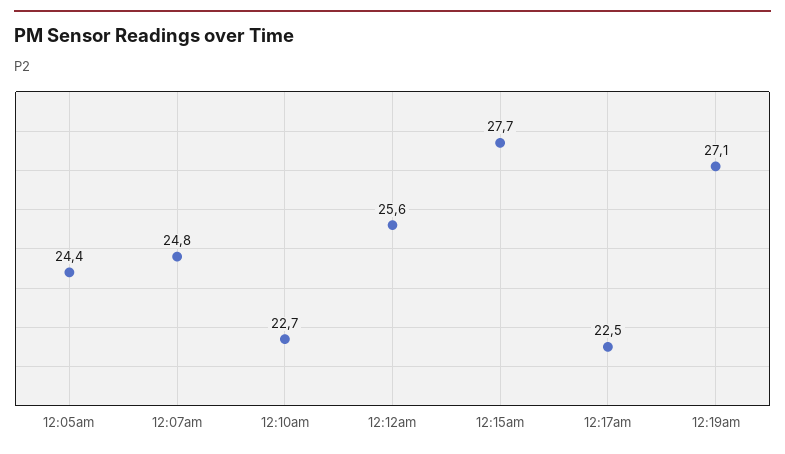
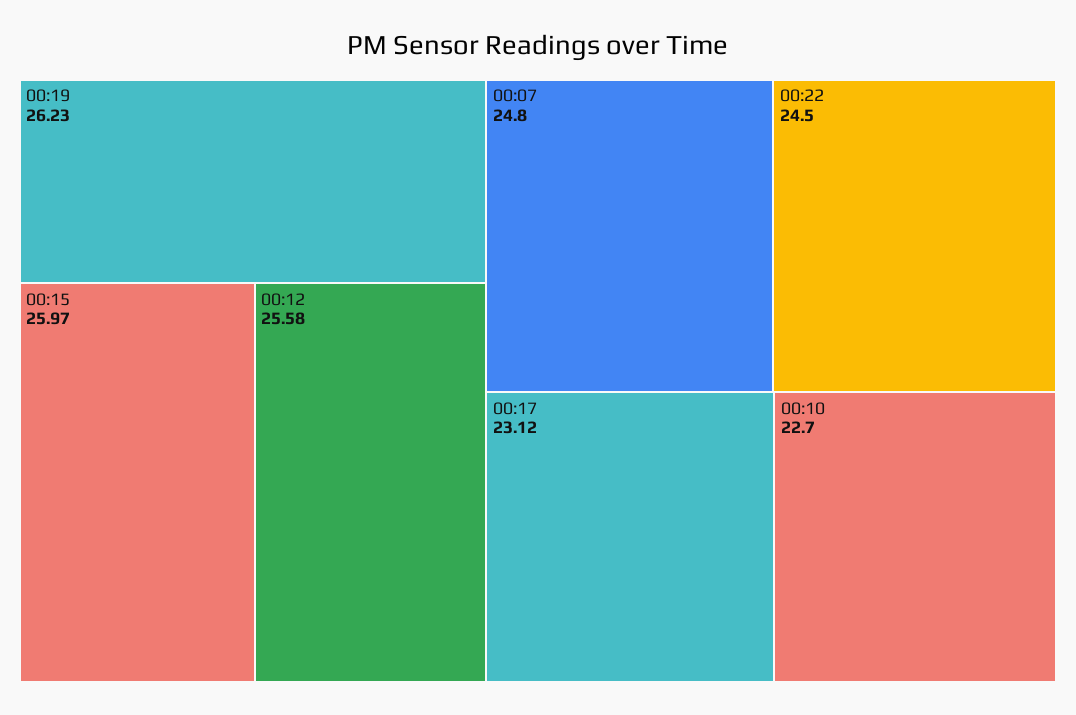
12:05am: 24.4 -> none
12:15am: 27.7 -> 25.97
12:17am: 22.5 -> 23.12
12:19am: 27.1 -> 26.23
00:22: none -> 24.5

